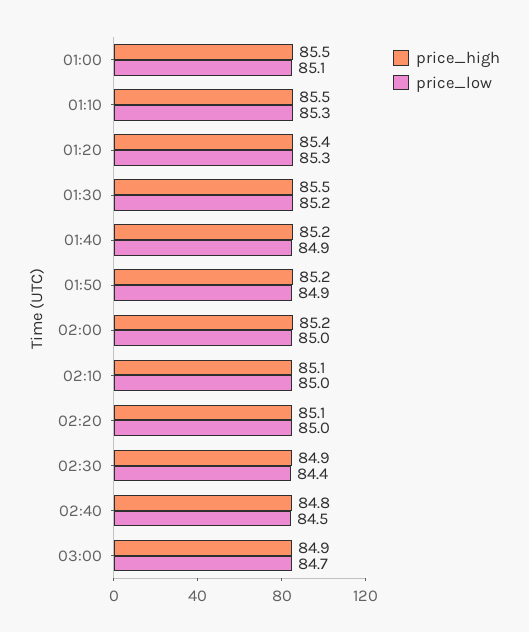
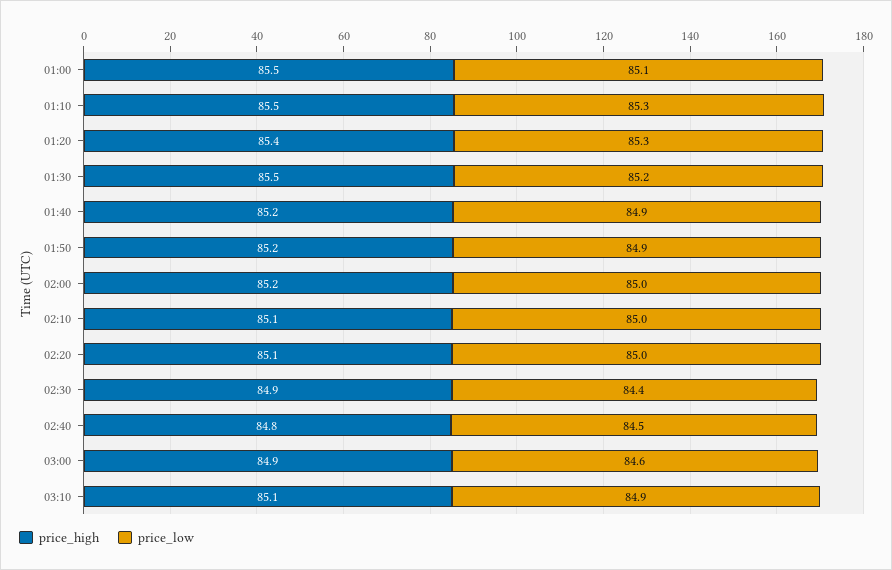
price_low, 03:00: 84.7 -> 84.6
price_high, 03:10: none -> 85.1
price_low, 03:10: none -> 84.9

